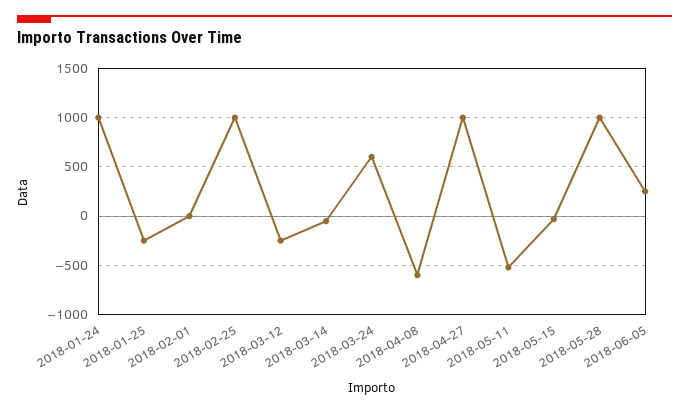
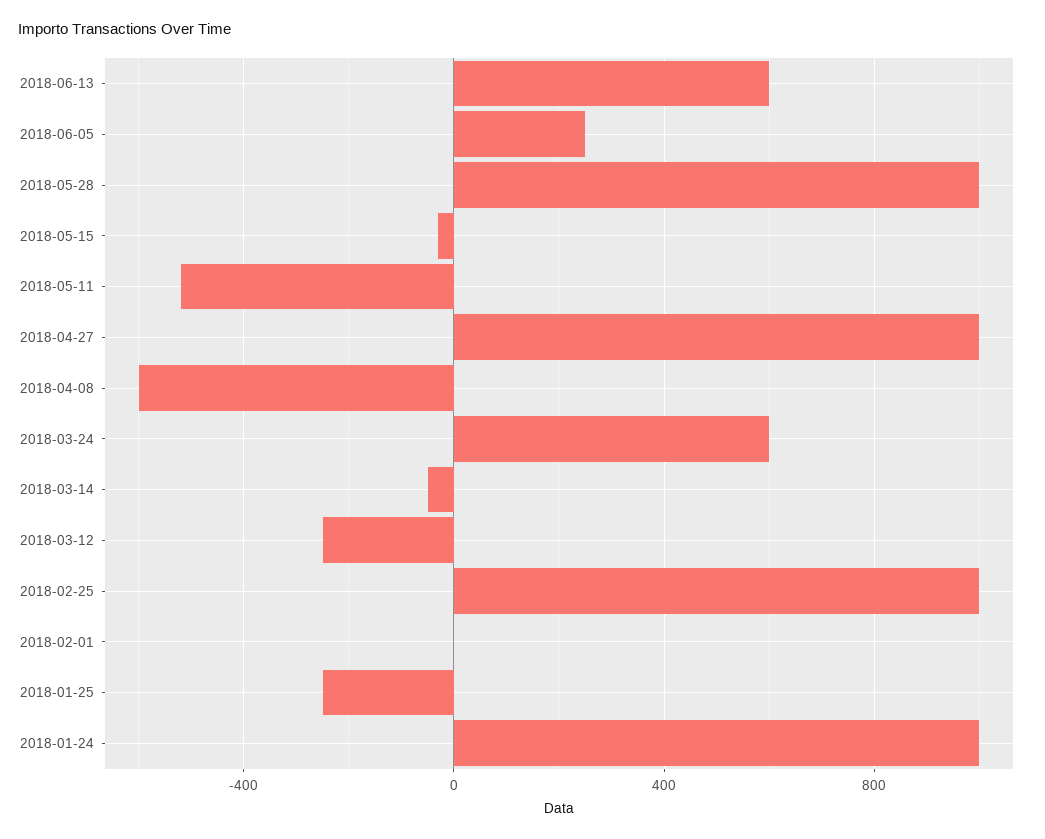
2018-06-13: none -> 600

